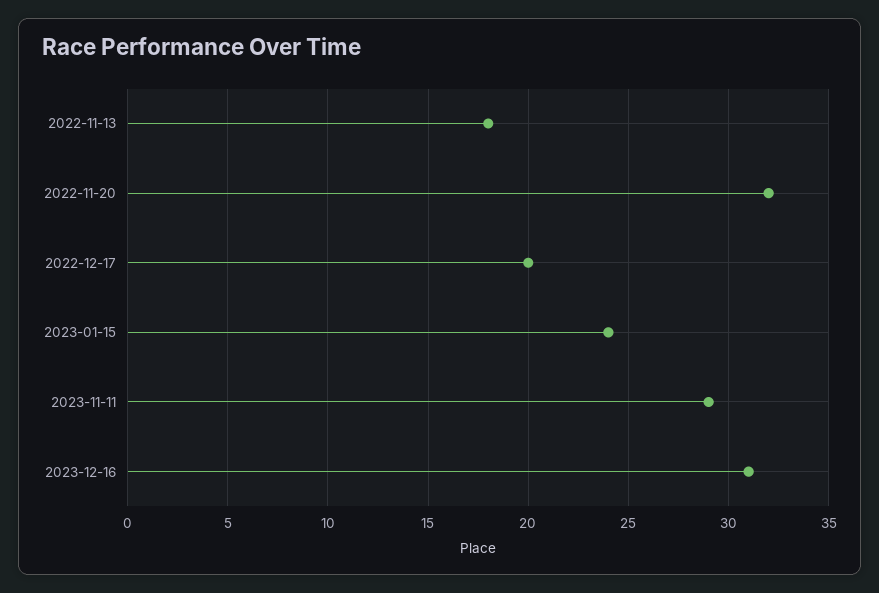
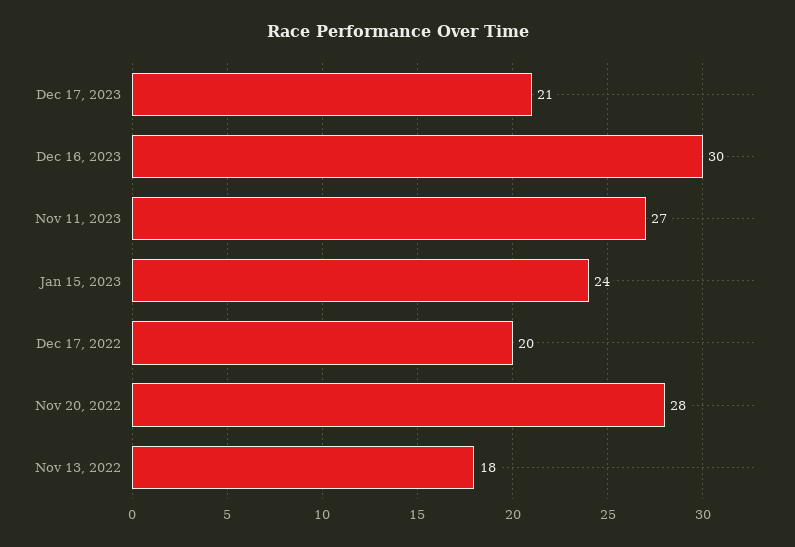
2022-11-20: 32 -> 28
2023-11-11: 29 -> 27
2023-12-16: 31 -> 30
Dec 17, 2023: none -> 21

